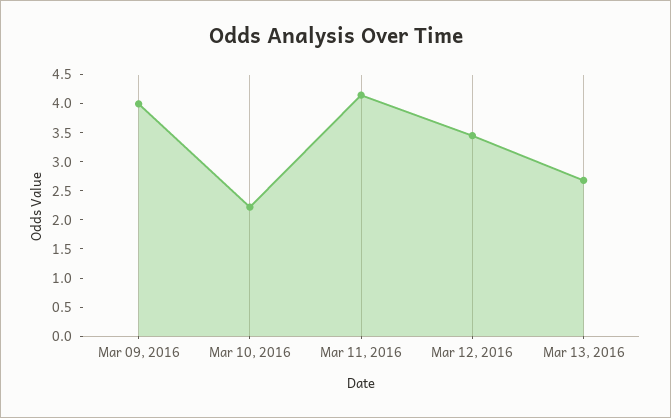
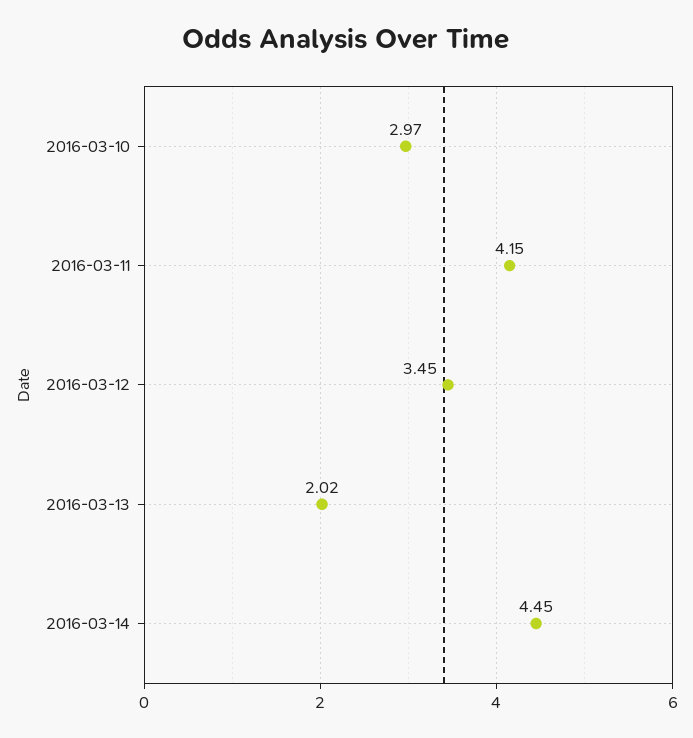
Mar 09, 2016: 4 -> none
Mar 10, 2016: 2.25 -> 2.97
Mar 13, 2016: 2.75 -> 2.02
2016-03-14: none -> 4.45

